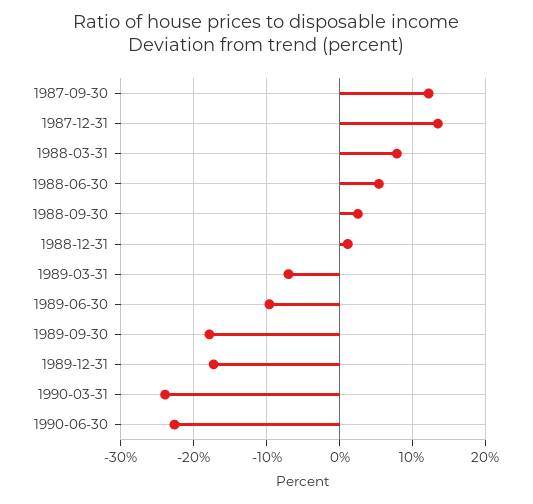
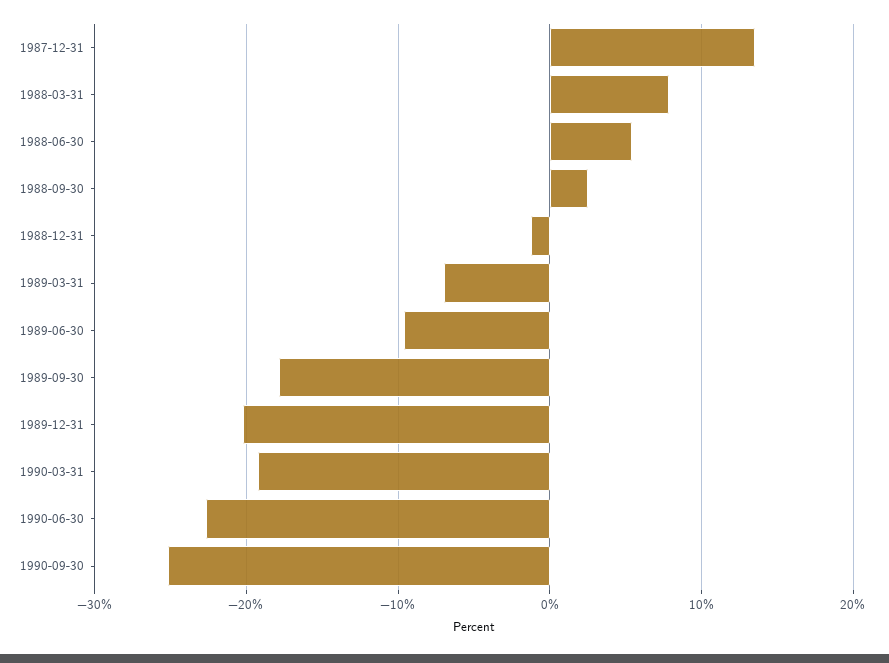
1987-09-30: 12 -> none
1988-12-31: 1 -> -1
1989-12-31: -17 -> -20
1990-03-31: -24 -> -19
1990-09-30: none -> -25

